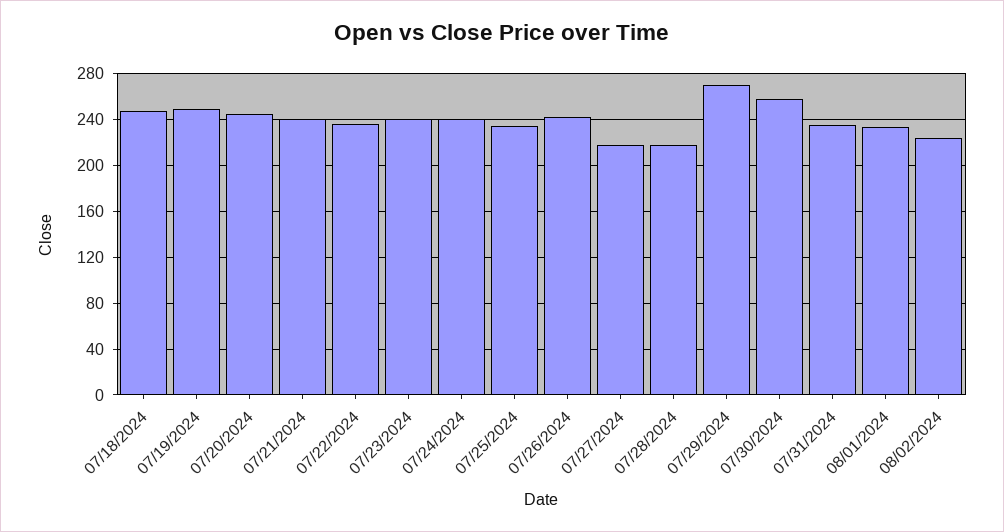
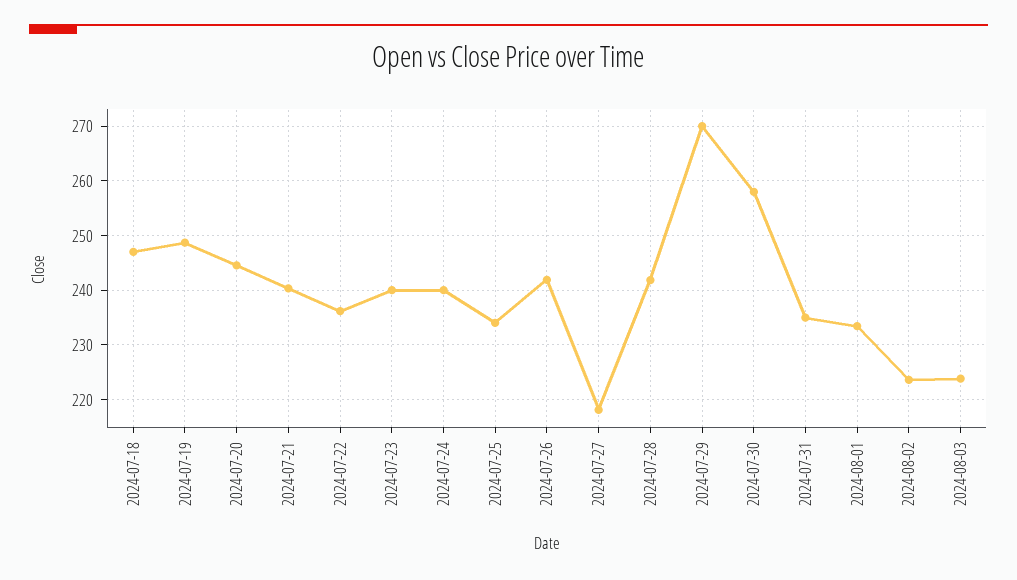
07/28/2024: 220 -> 242
2024-08-03: none -> 224

